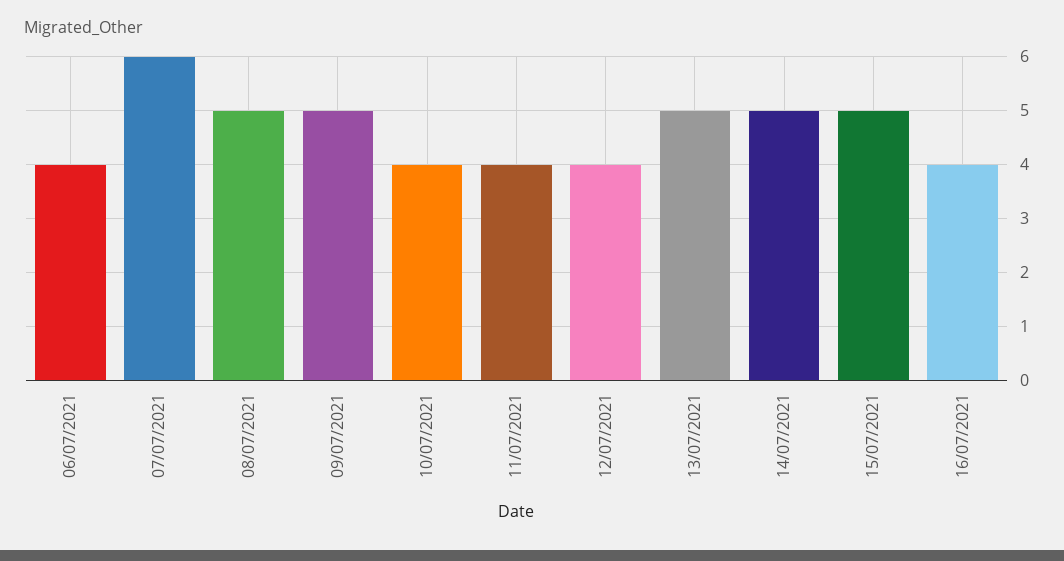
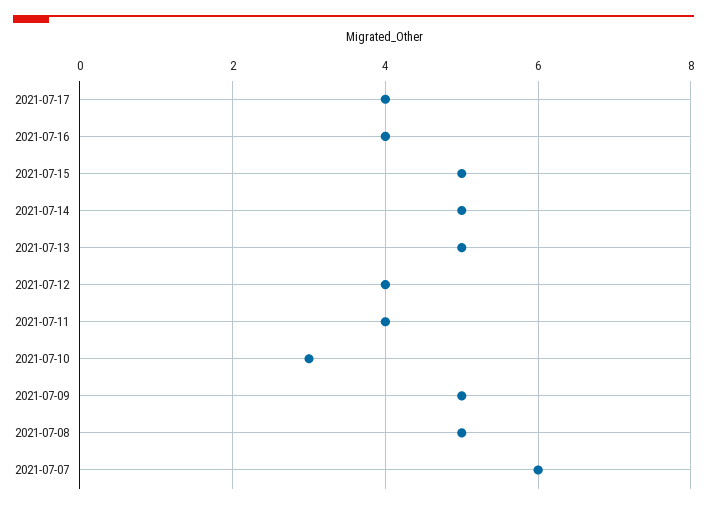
06/07/2021: 4 -> none
10/07/2021: 4 -> 3
2021-07-17: none -> 4

